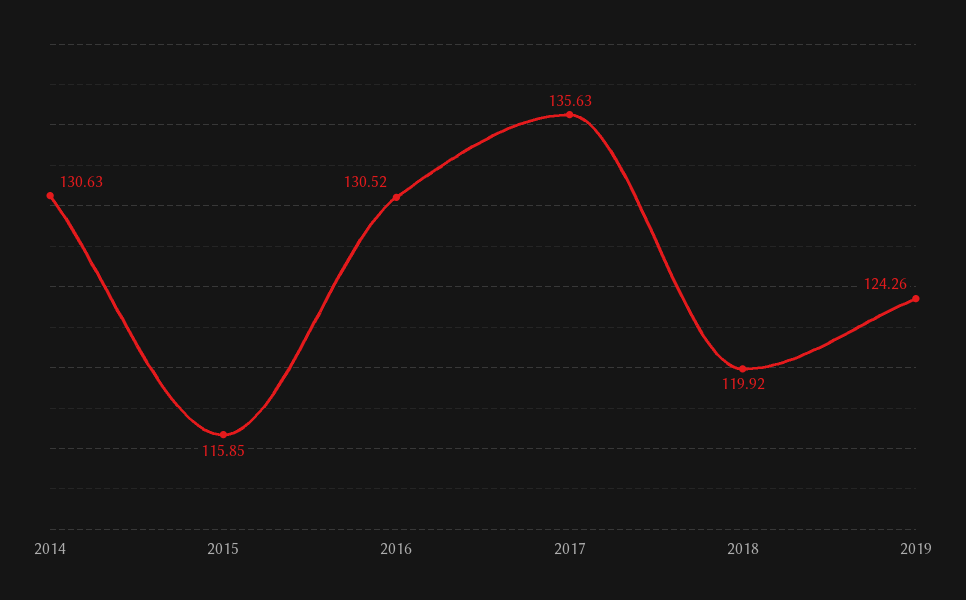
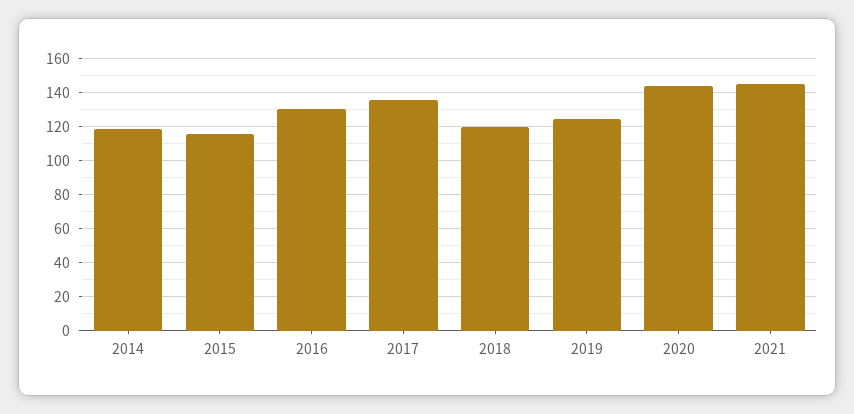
2014: 130.63 -> 120
2020: none -> 145
2021: none -> 145

